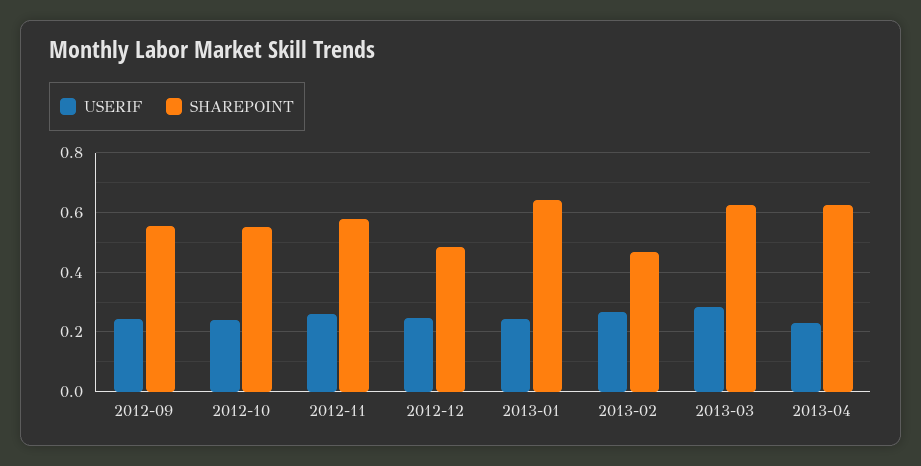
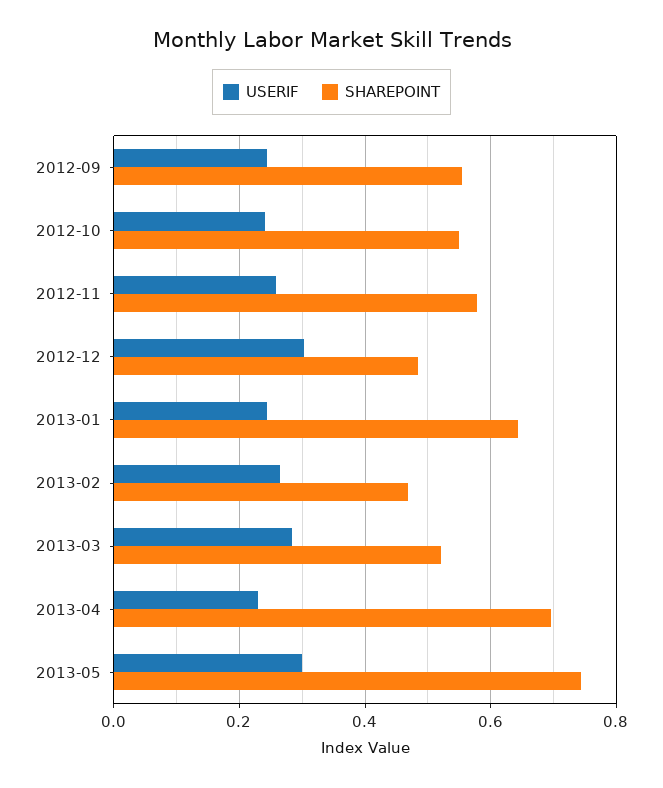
USERIF, 2012-12: 0.25 -> 0.3
SHAREPOINT, 2013-03: 0.625 -> 0.52
SHAREPOINT, 2013-04: 0.625 -> 0.7
USERIF, 2013-05: none -> 0.3
SHAREPOINT, 2013-05: none -> 0.74

